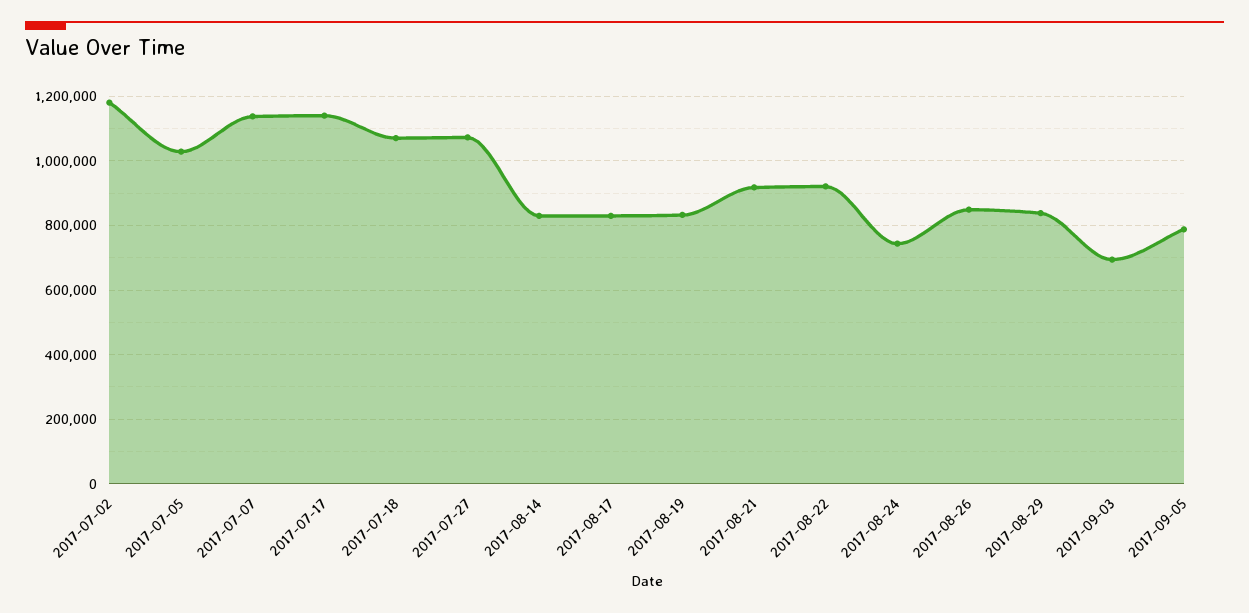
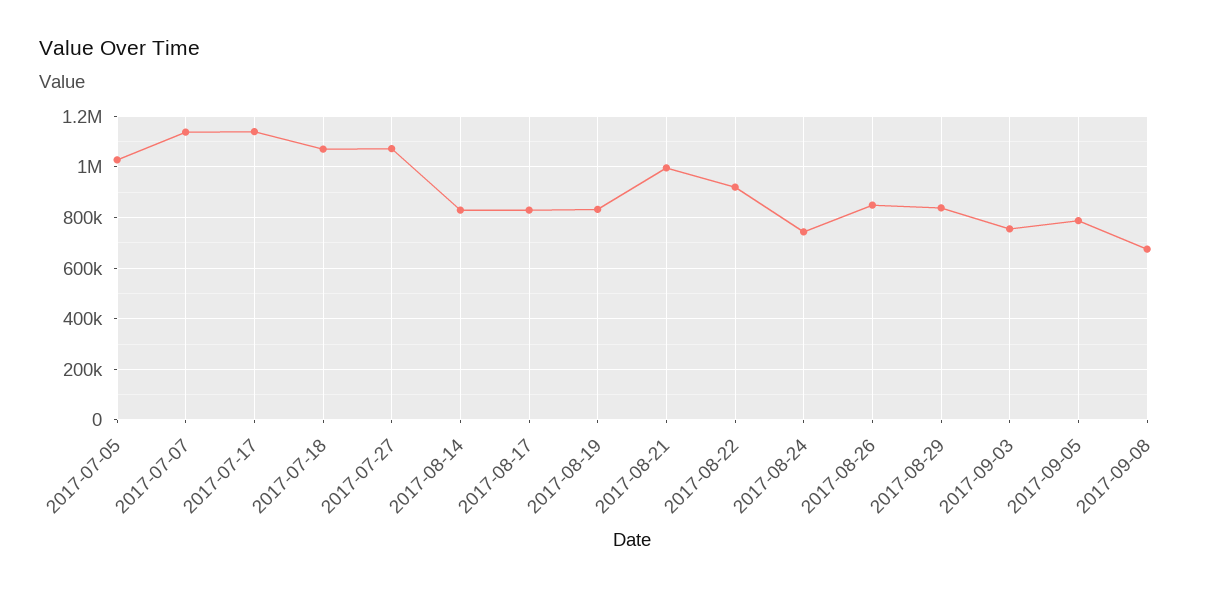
2017-07-02: 1180000 -> none
2017-08-21: 920000 -> 1000000
2017-09-03: 700000 -> 750000
2017-09-08: none -> 675000

